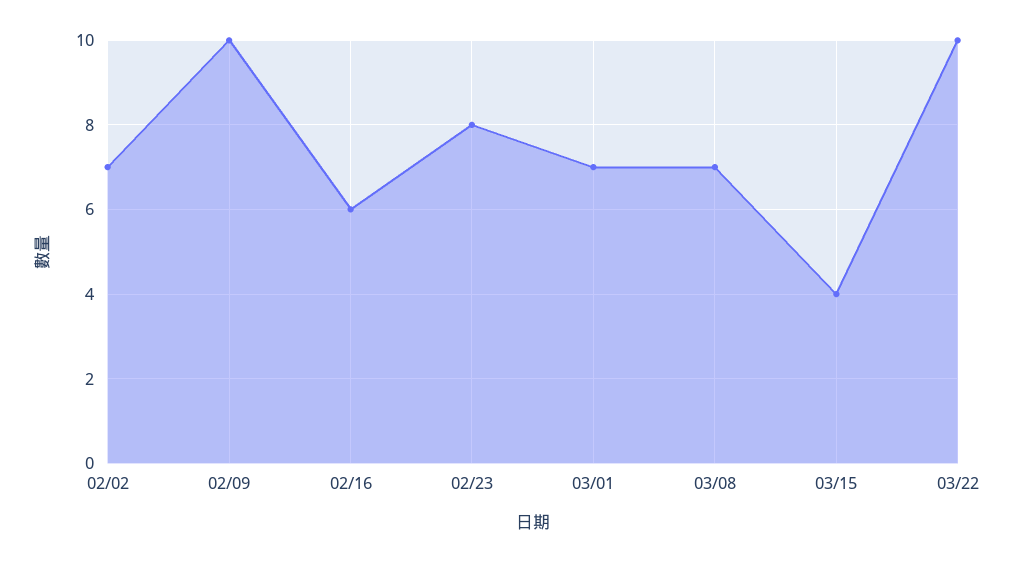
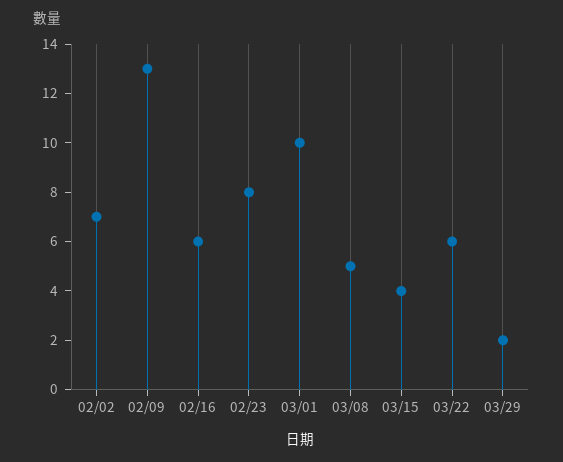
02/09: 10 -> 13
03/01: 7 -> 10
03/08: 7 -> 5
03/22: 10 -> 6
03/29: none -> 2

